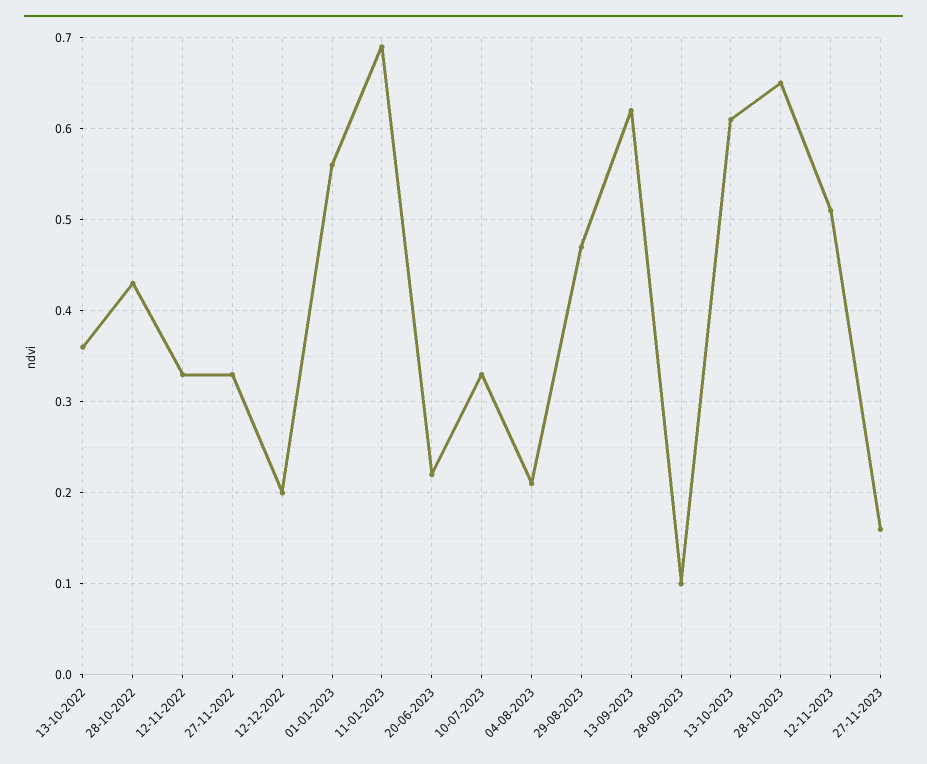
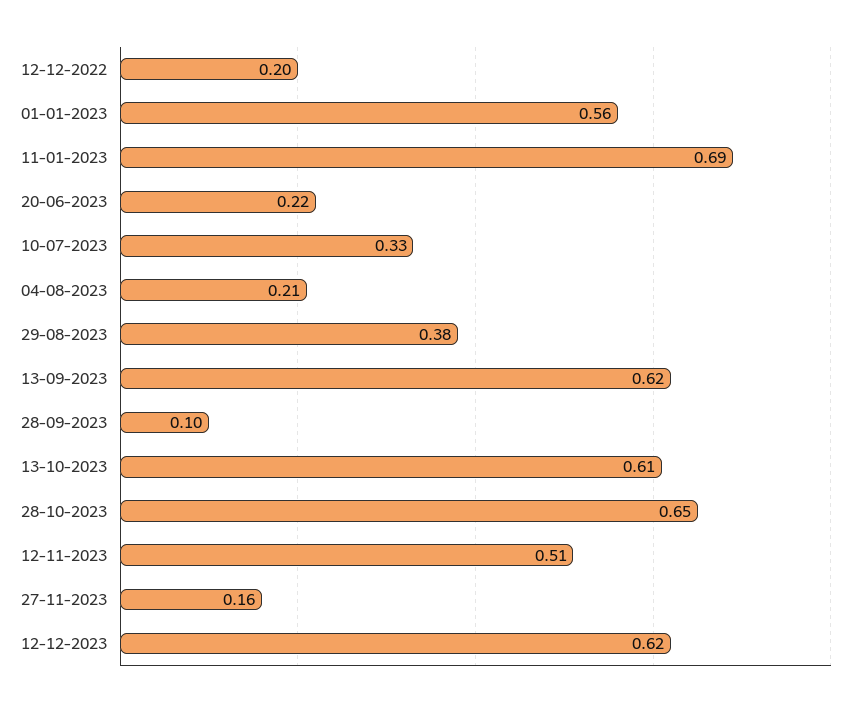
13-10-2022: 0.36 -> none
28-10-2022: 0.43 -> none
12-11-2022: 0.33 -> none
27-11-2022: 0.33 -> none
29-08-2023: 0.47 -> 0.38
12-12-2023: none -> 0.62

